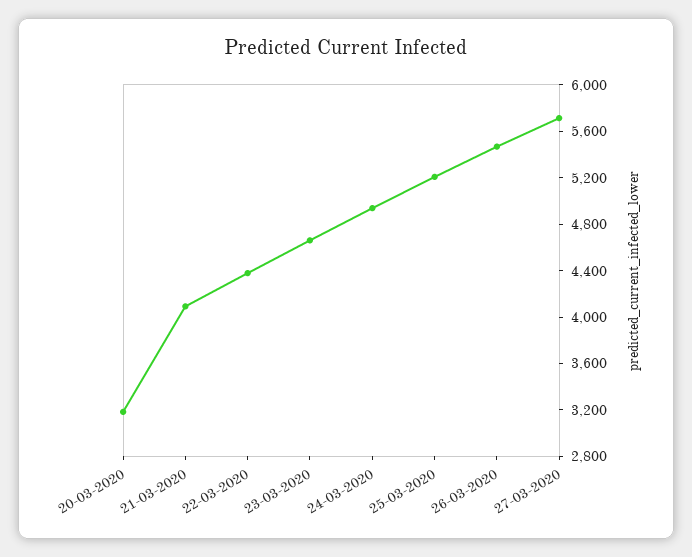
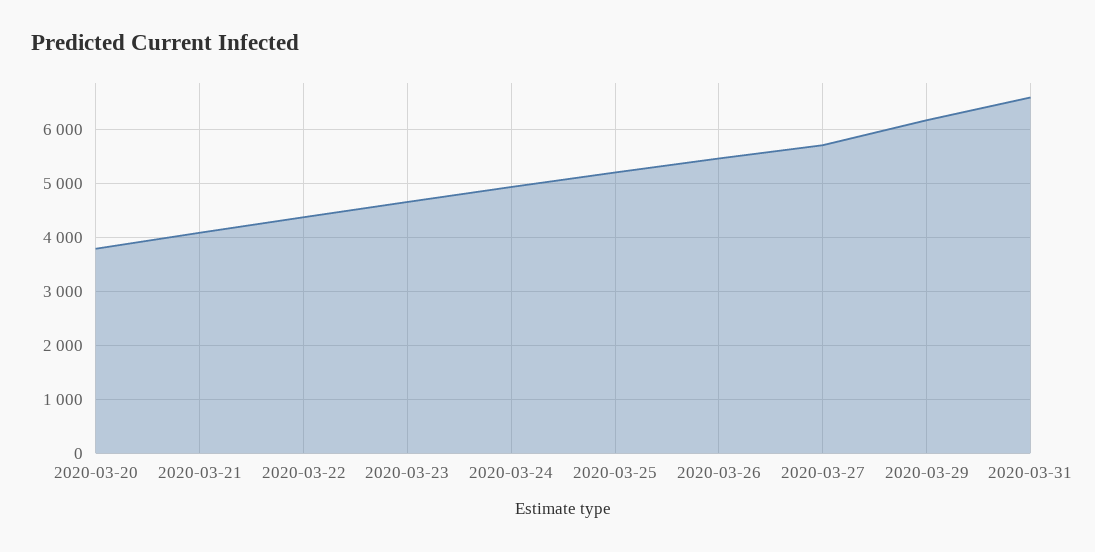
20-03-2020: 3200 -> 3800
2020-03-29: none -> 6200
2020-03-31: none -> 6600

